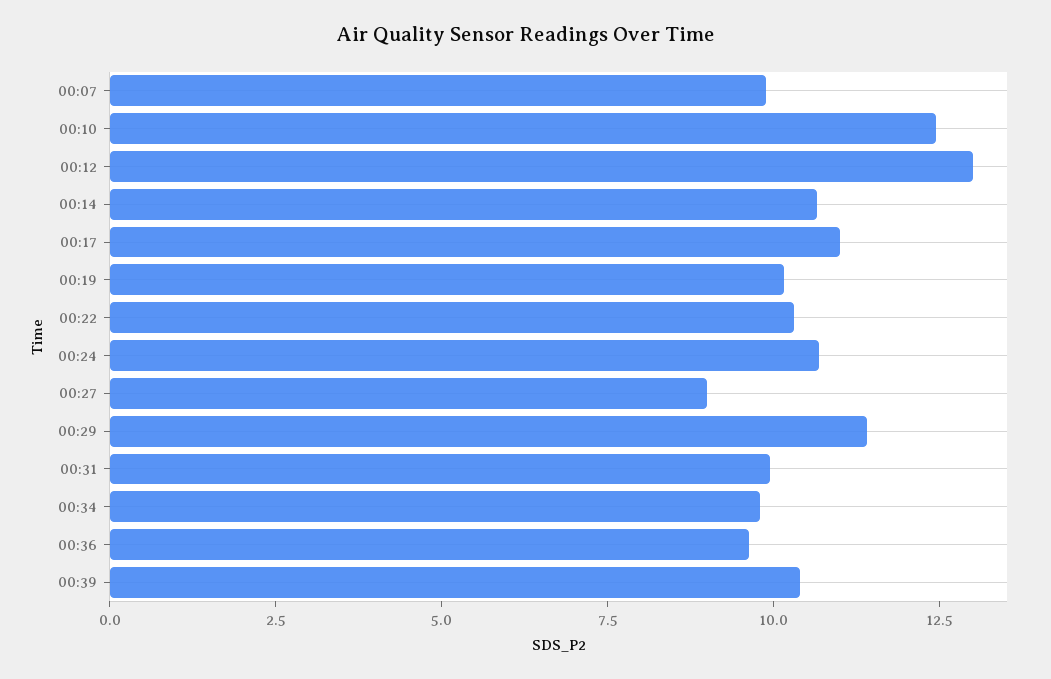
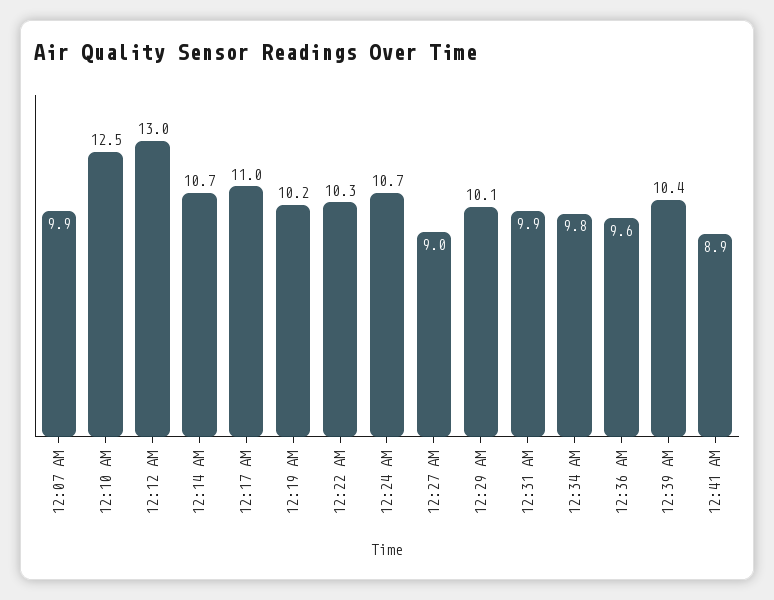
00:29: 11.5 -> 10.1
12:41 AM: none -> 8.9

